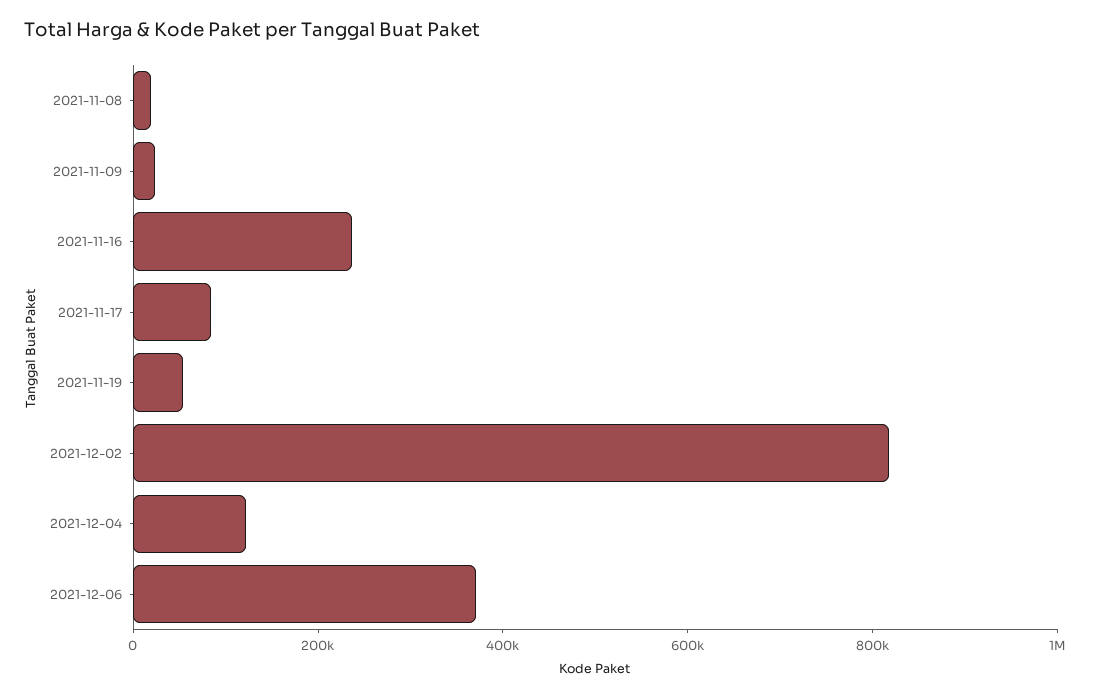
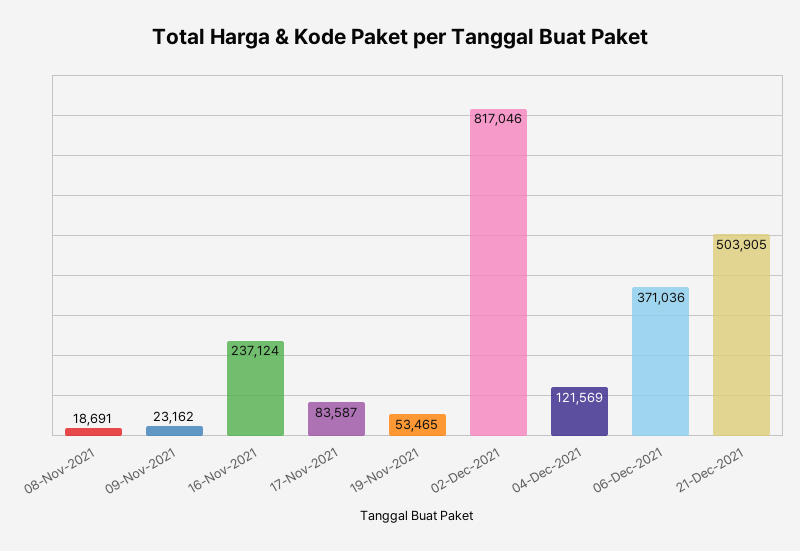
21-Dec-2021: none -> 503905

